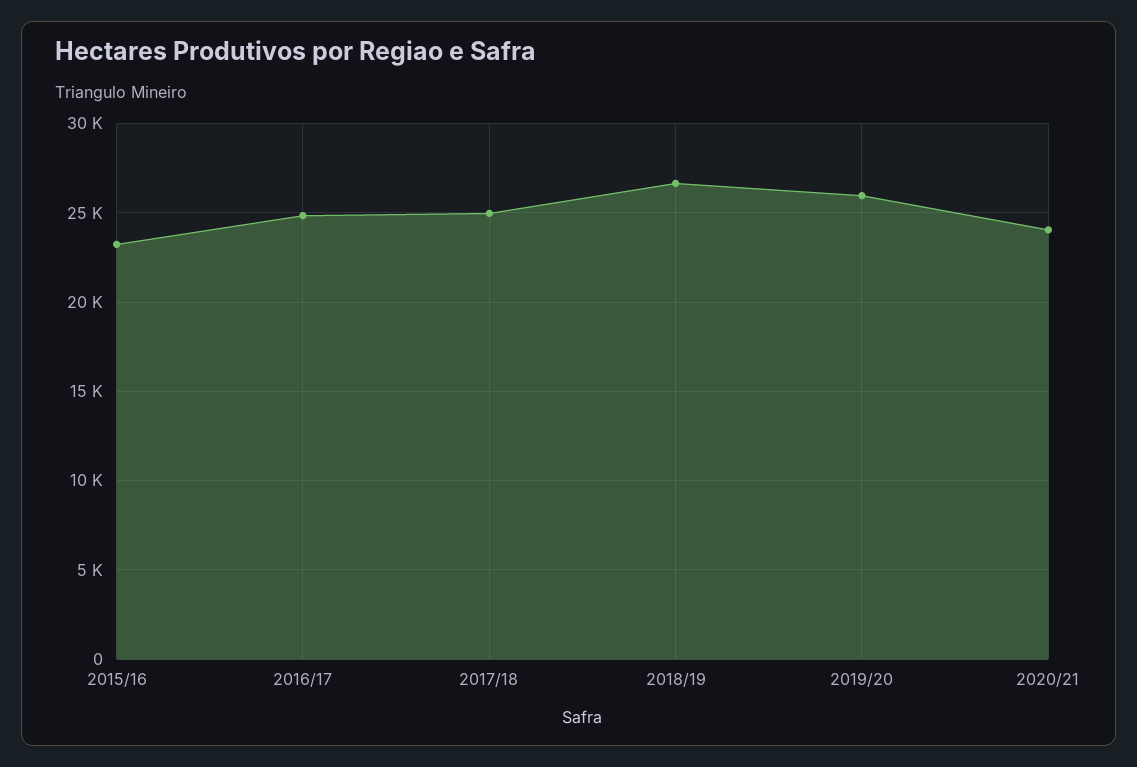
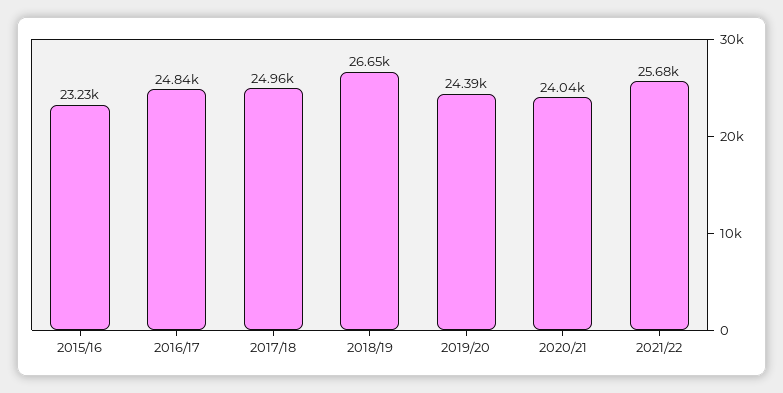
2019/20: 26000 -> 24390
2021/22: none -> 25680

